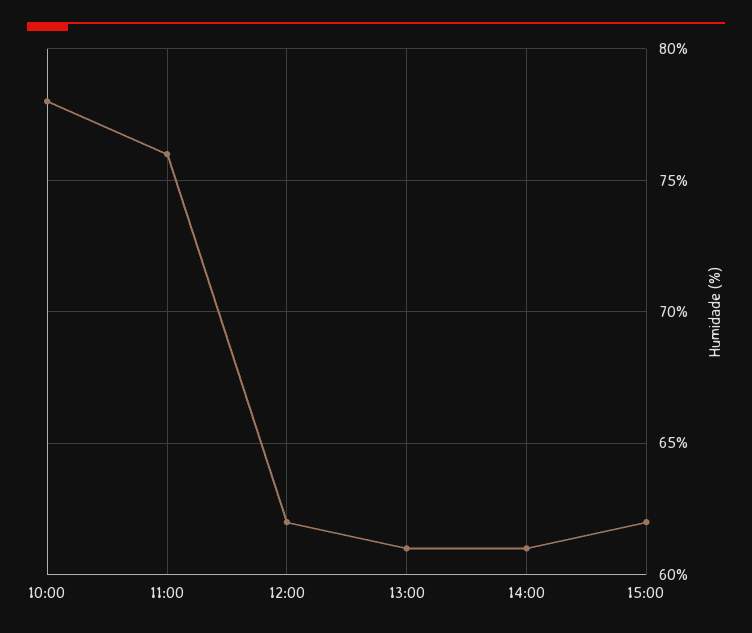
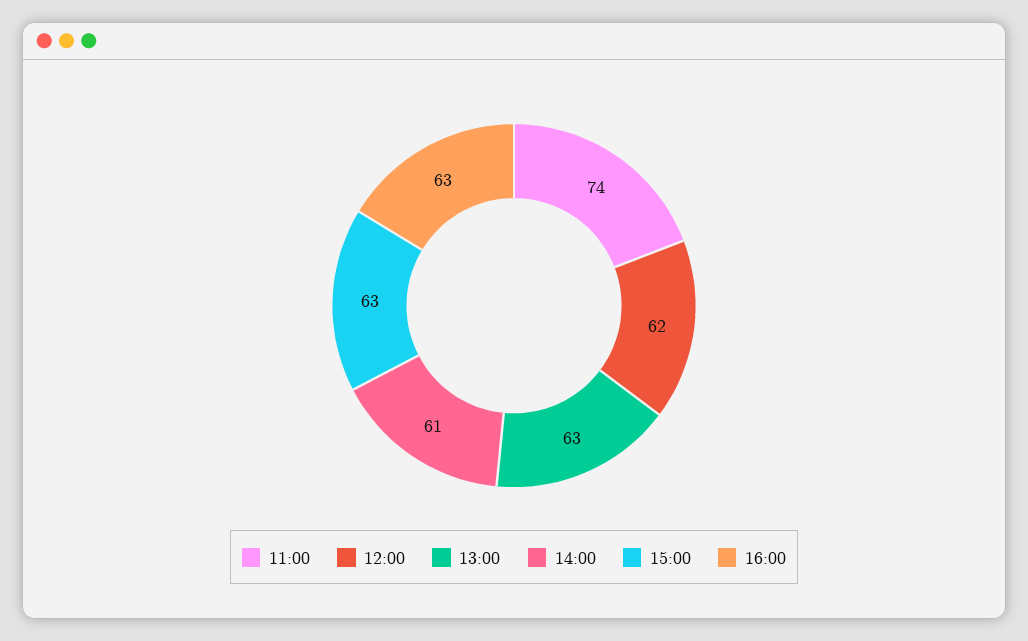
10:00: 78 -> none
11:00: 76 -> 74
13:00: 61 -> 63
15:00: 62 -> 63
16:00: none -> 63

